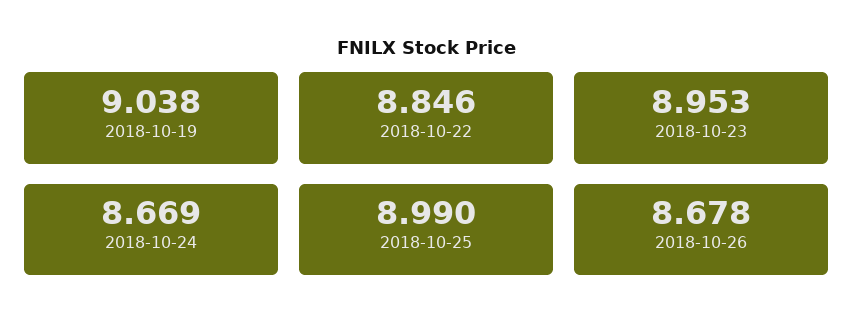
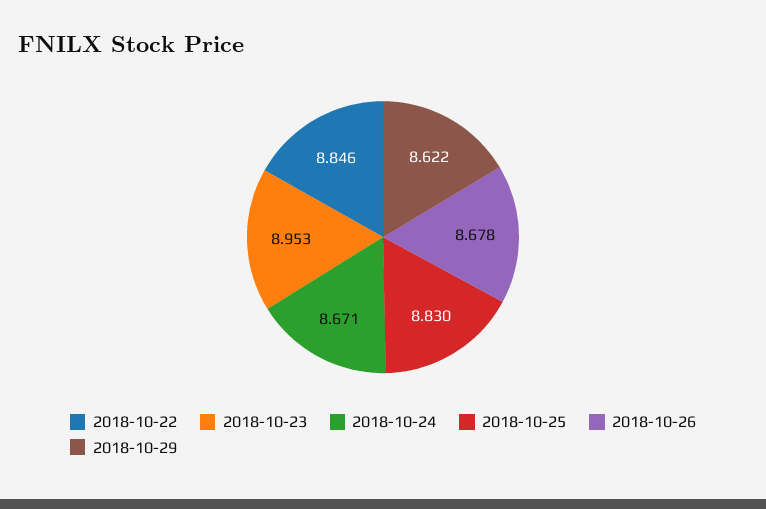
2018-10-19: 9.038 -> none
2018-10-24: 8.669 -> 8.671
2018-10-25: 8.99 -> 8.83
2018-10-29: none -> 8.622

